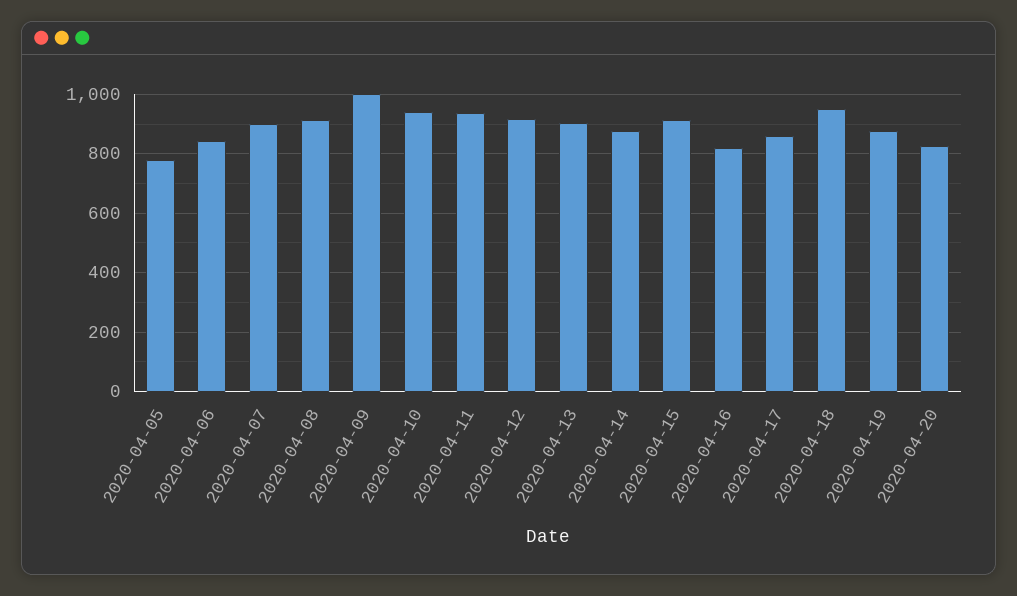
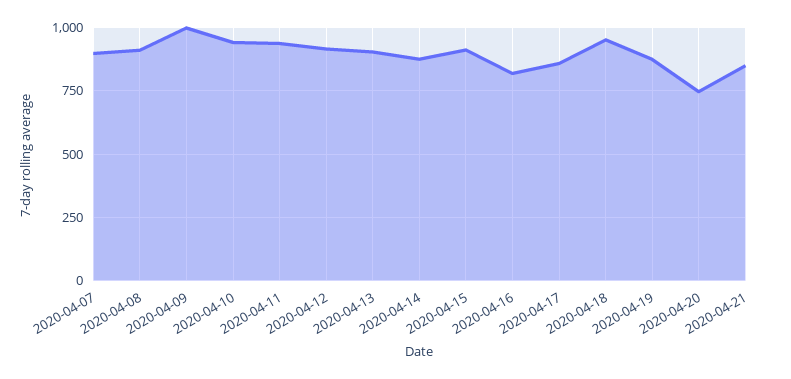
2020-04-05: 775 -> none
2020-04-06: 850 -> none
2020-04-20: 825 -> 750
2020-04-21: none -> 850

